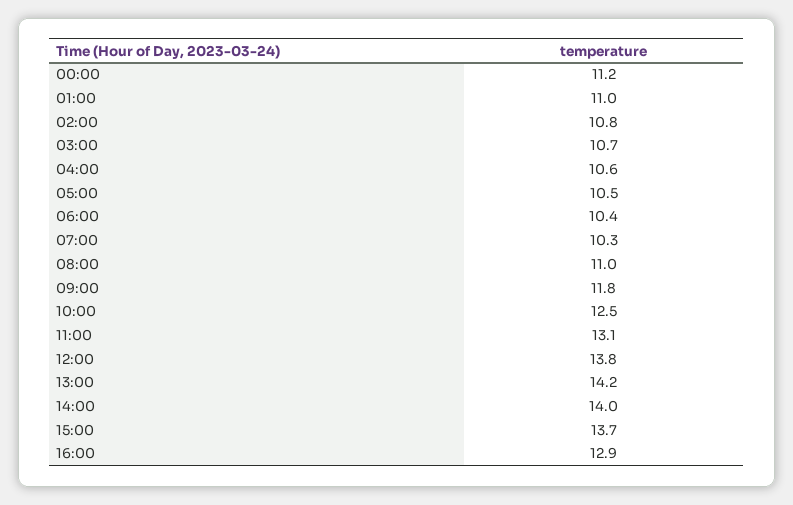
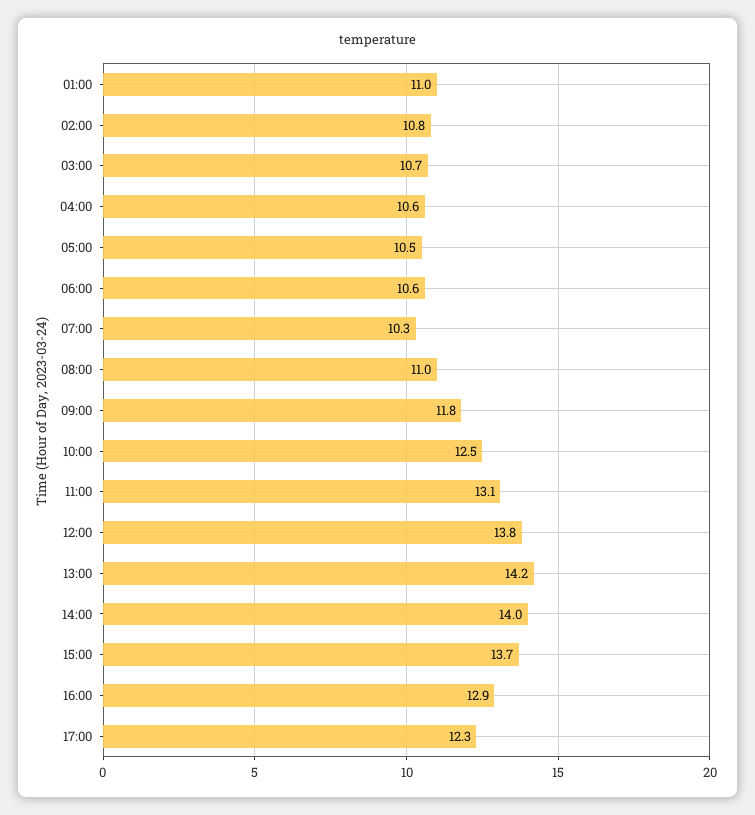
00:00: 11.2 -> none
06:00: 10.4 -> 10.6
17:00: none -> 12.3

